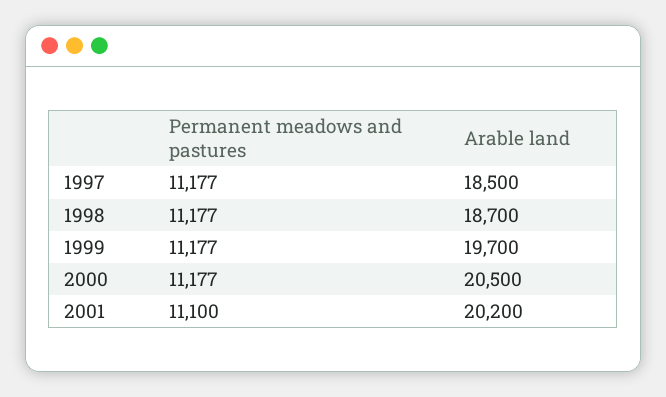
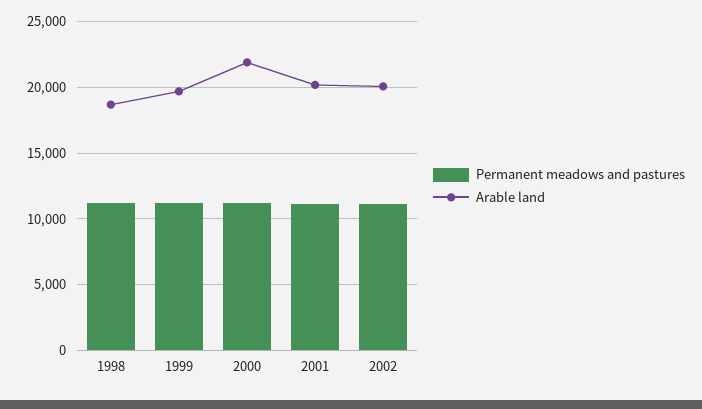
Permanent meadows and pastures, 1997: 11177 -> none
Arable land, 1997: 18500 -> none
Arable land, 2000: 20500 -> 22000
Permanent meadows and pastures, 2002: none -> 11000
Arable land, 2002: none -> 20000

